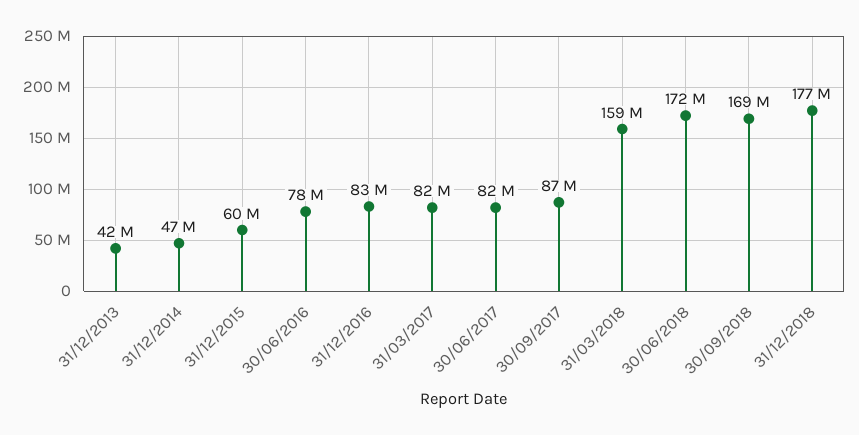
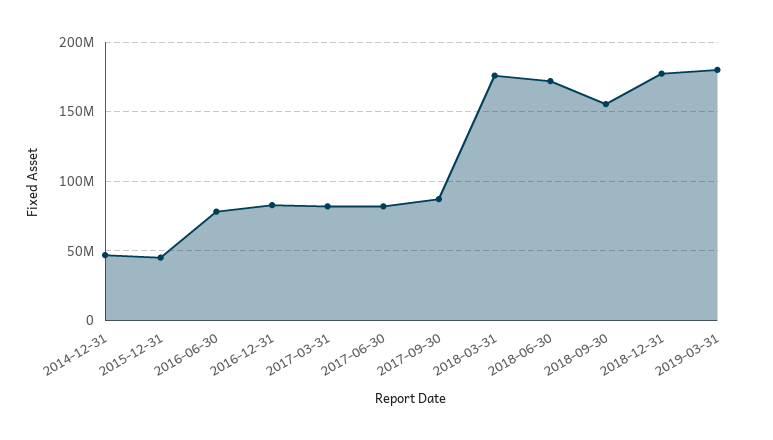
31/12/2013: 42000000 -> none
31/12/2015: 60000000 -> 45000000
31/03/2018: 159000000 -> 175000000
30/09/2018: 169000000 -> 155000000
2019-03-31: none -> 180000000

